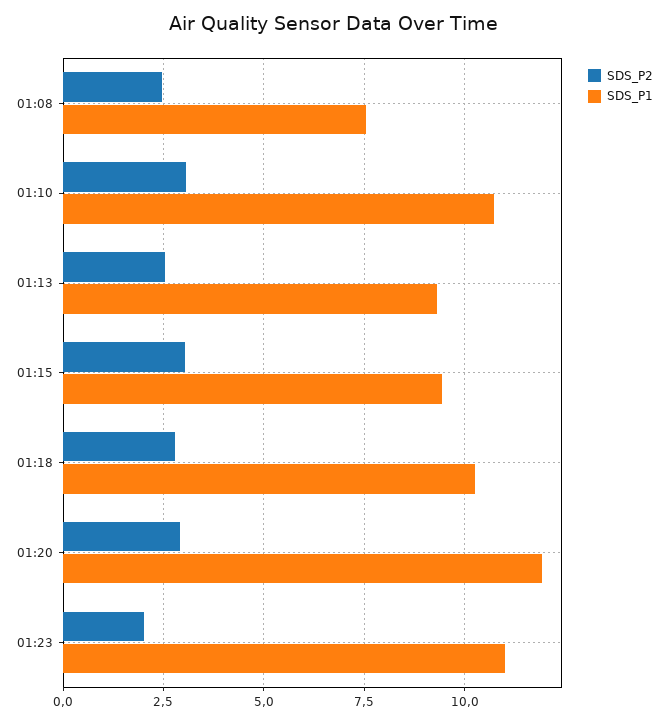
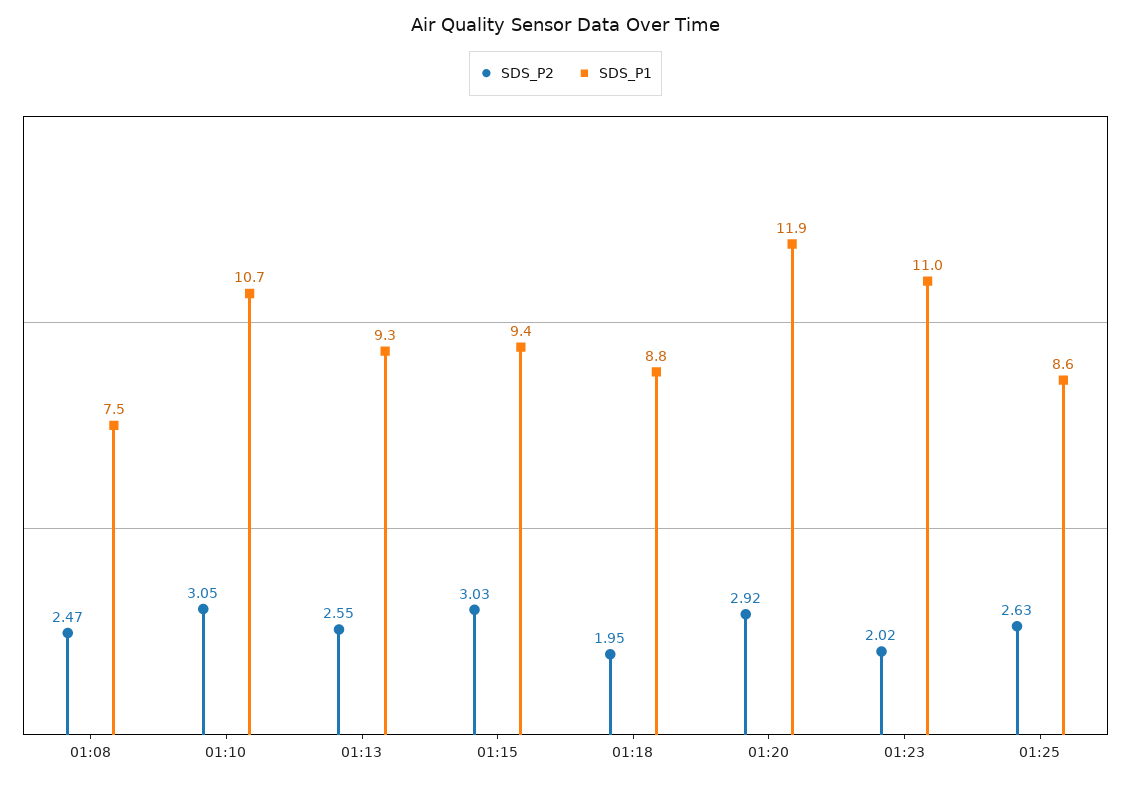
SDS_P2, 01:18: 2.75 -> 1.95
SDS_P1, 01:18: 10.25 -> 8.8
SDS_P2, 01:25: none -> 2.63
SDS_P1, 01:25: none -> 8.6

